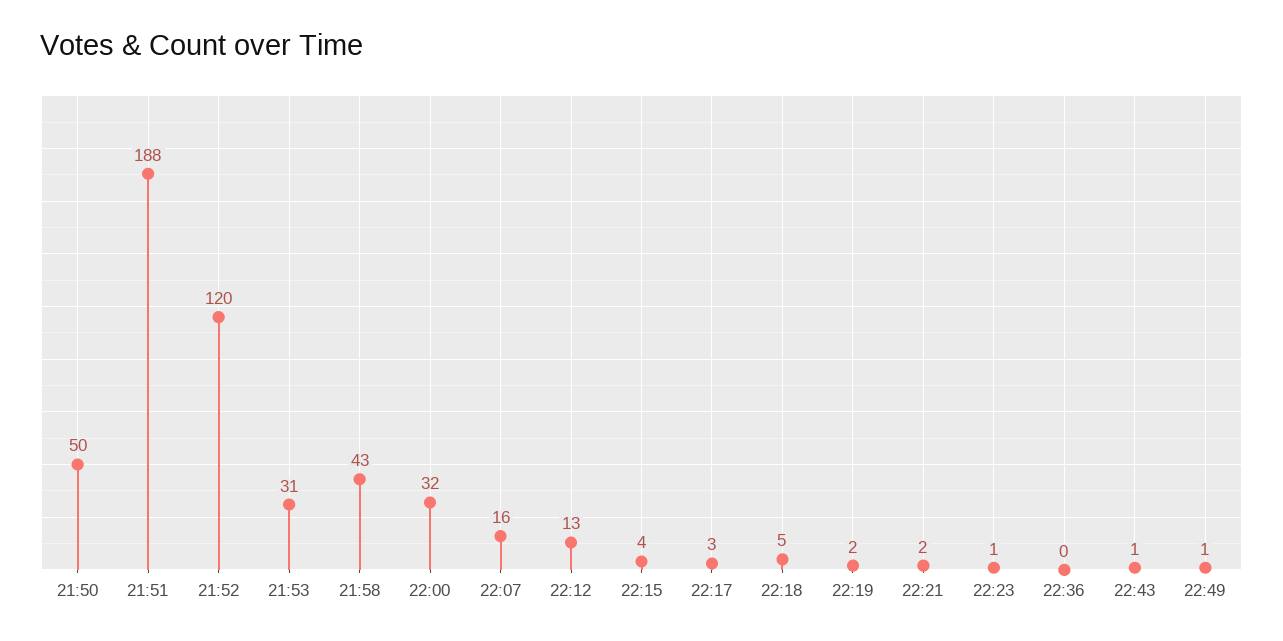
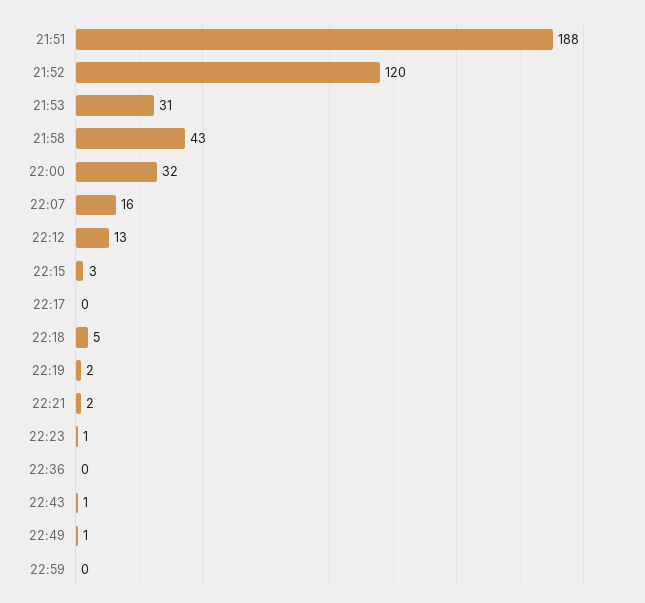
21:50: 50 -> none
22:15: 4 -> 3
22:17: 3 -> 0
22:59: none -> 0

